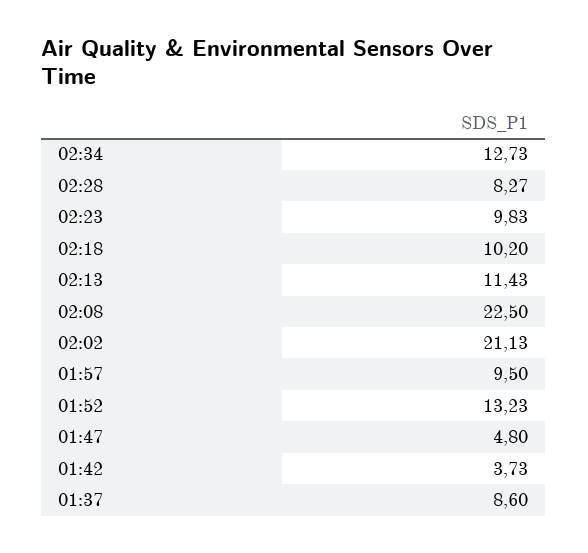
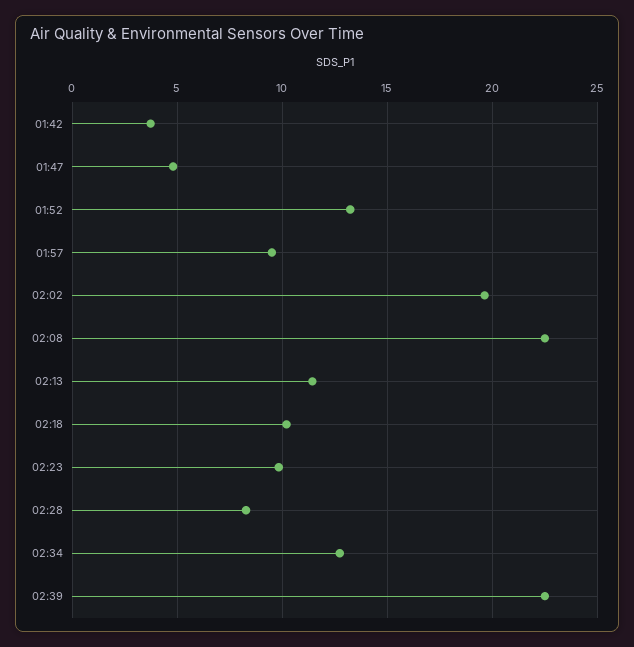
02:02: 21.13 -> 19.5
01:37: 8.6 -> none
02:39: none -> 22.5

